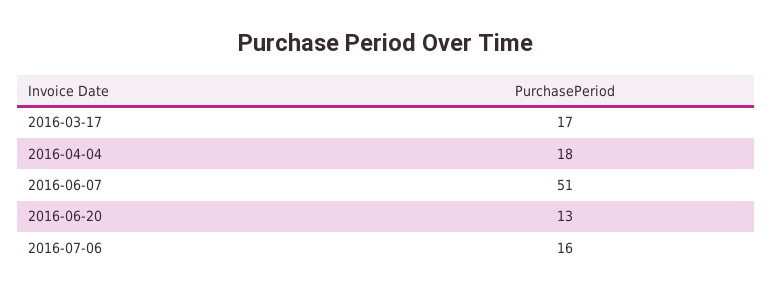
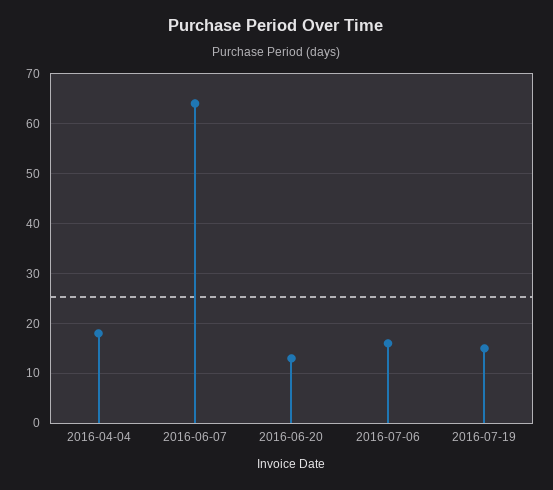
2016-03-17: 17 -> none
2016-06-07: 51 -> 65
2016-07-19: none -> 15

